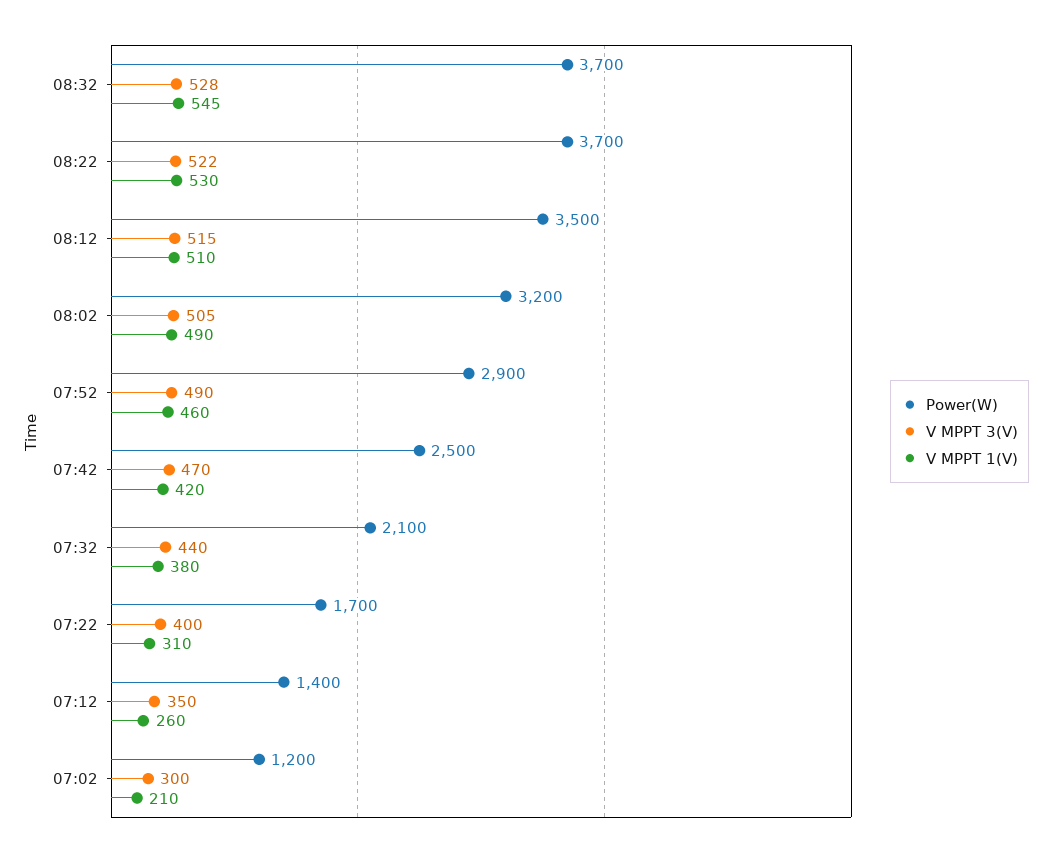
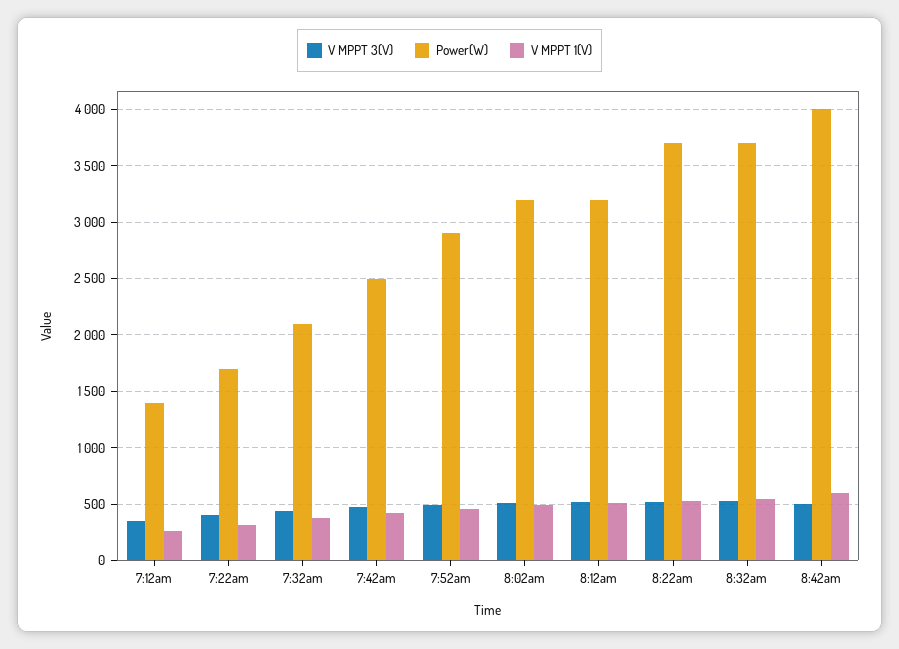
Power(W), 08:12: 3500 -> 3200
Power(W), 07:02: 1200 -> none
V MPPT 3(V), 07:02: 300 -> none
V MPPT 1(V), 07:02: 210 -> none
V MPPT 3(V), 8:42am: none -> 500
Power(W), 8:42am: none -> 4000
V MPPT 1(V), 8:42am: none -> 600

